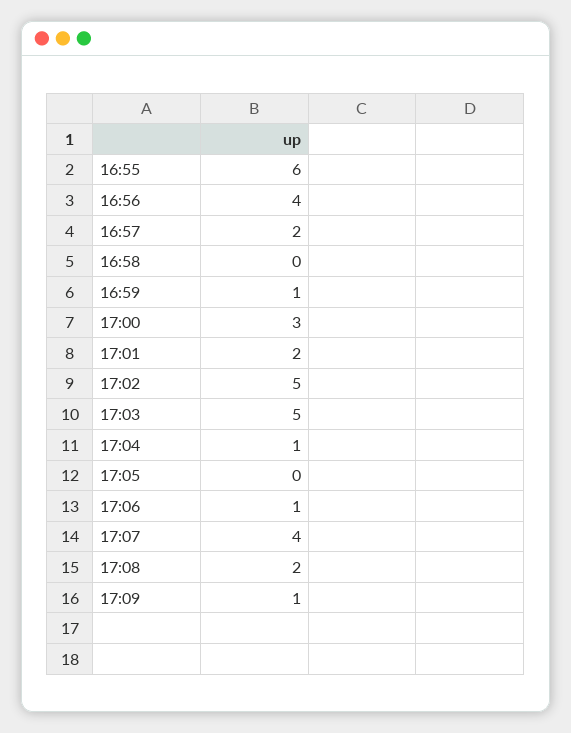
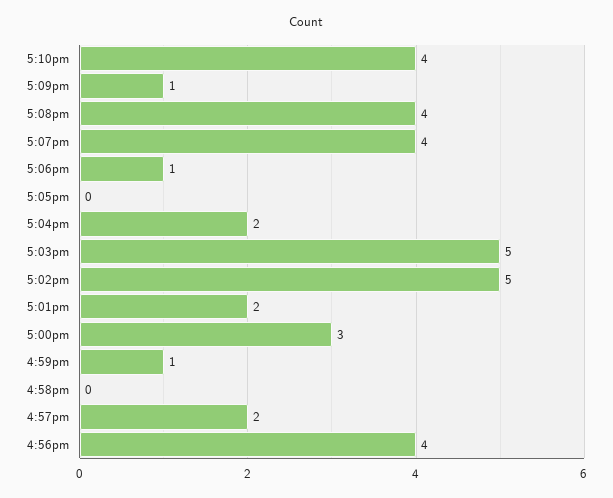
16:55: 6 -> none
17:04: 1 -> 2
17:08: 2 -> 4
5:10pm: none -> 4

